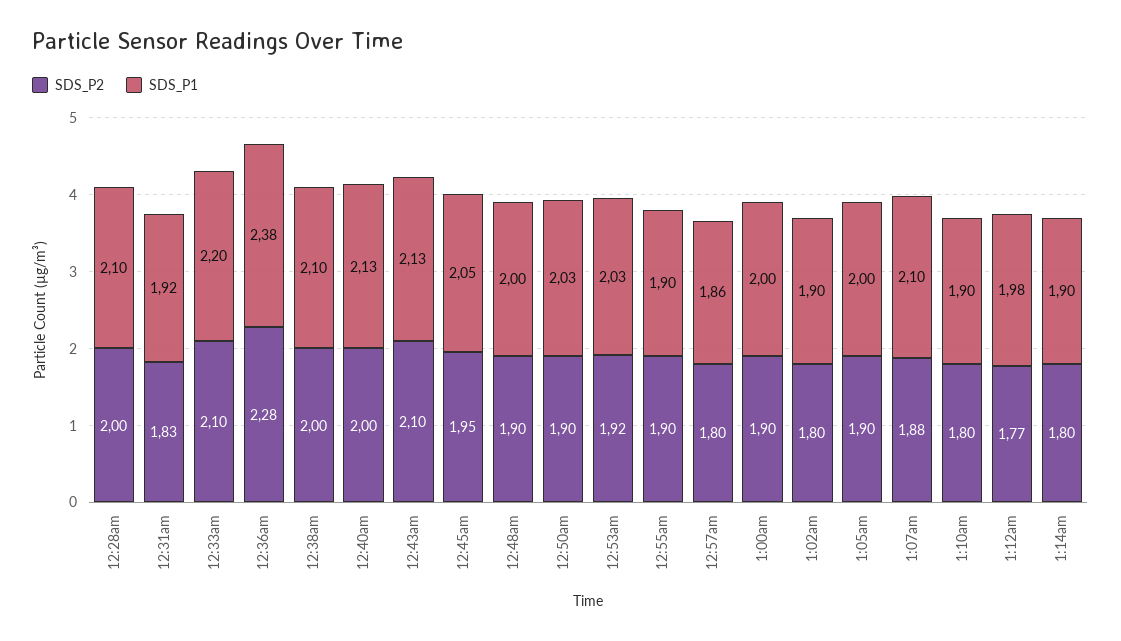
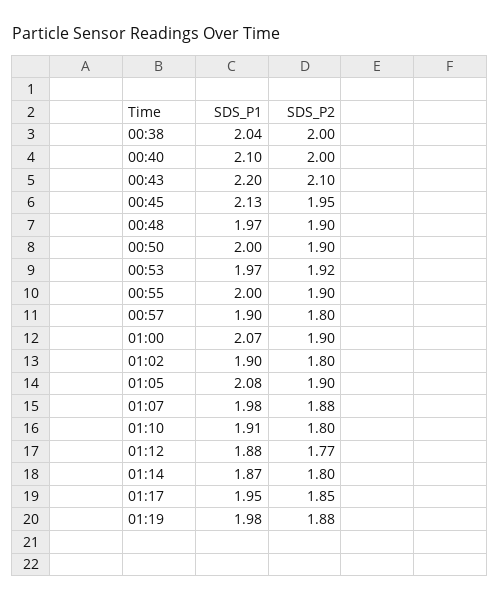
SDS_P2, 12:28am: 2 -> none
SDS_P1, 12:28am: 2.1 -> none
SDS_P2, 12:31am: 1.83 -> none
SDS_P1, 12:31am: 1.92 -> none
SDS_P2, 12:33am: 2.1 -> none
SDS_P1, 12:33am: 2.2 -> none
SDS_P2, 12:36am: 2.28 -> none
SDS_P1, 12:36am: 2.38 -> none
SDS_P1, 12:38am: 2.1 -> 2.04
SDS_P1, 12:40am: 2.13 -> 2.1
SDS_P1, 12:43am: 2.13 -> 2.2
SDS_P1, 12:45am: 2.05 -> 2.13
SDS_P1, 12:48am: 2 -> 1.97
SDS_P1, 12:50am: 2.03 -> 2
SDS_P1, 12:53am: 2.03 -> 1.97
SDS_P1, 12:55am: 1.9 -> 2
SDS_P1, 12:57am: 1.86 -> 1.9
SDS_P1, 1:00am: 2 -> 2.07
SDS_P1, 1:05am: 2 -> 2.08
SDS_P1, 1:07am: 2.1 -> 1.98
SDS_P1, 1:10am: 1.9 -> 1.91
SDS_P1, 1:12am: 1.98 -> 1.88
SDS_P1, 1:14am: 1.9 -> 1.87
SDS_P1, 01:17: none -> 1.95
SDS_P2, 01:17: none -> 1.85
SDS_P1, 01:19: none -> 1.98
SDS_P2, 01:19: none -> 1.88

